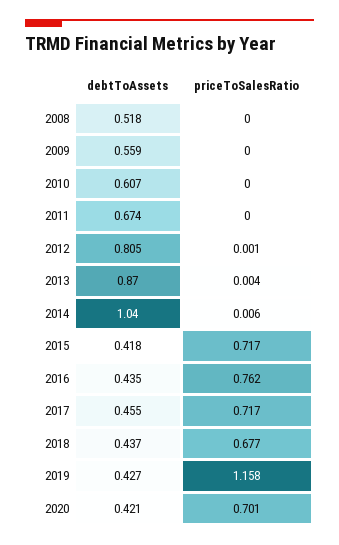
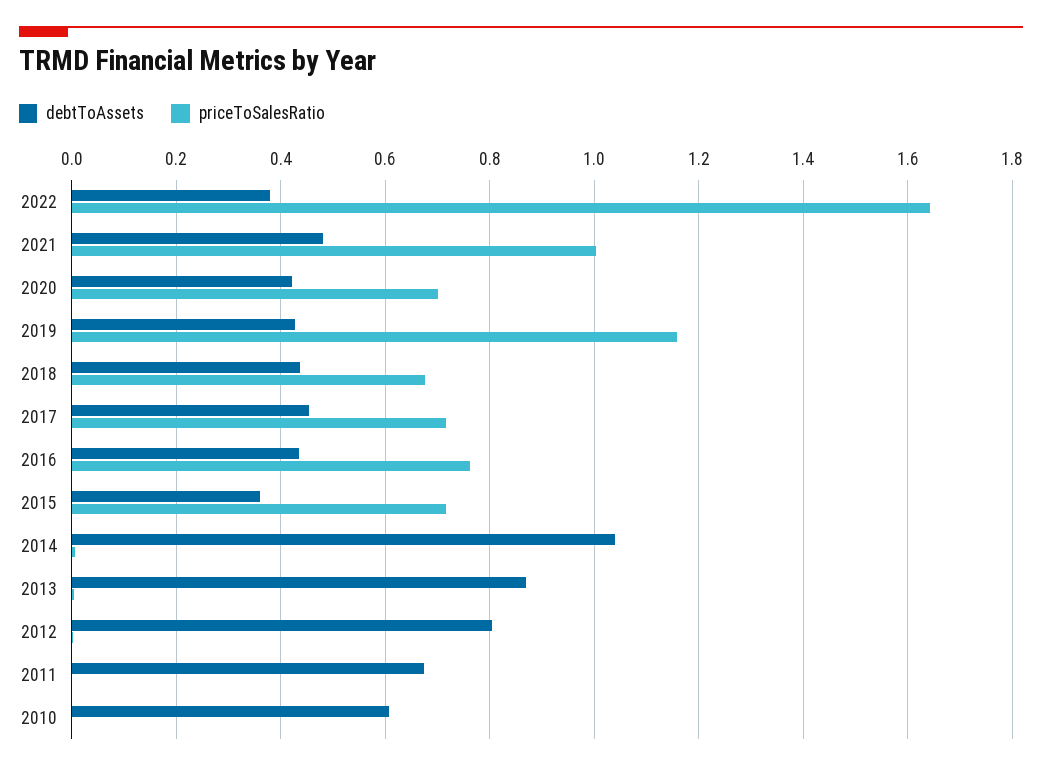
debtToAssets, 2008: 0.518 -> none
priceToSalesRatio, 2008: 0 -> none
debtToAssets, 2009: 0.559 -> none
priceToSalesRatio, 2009: 0 -> none
debtToAssets, 2015: 0.418 -> 0.36
debtToAssets, 2022: none -> 0.38
priceToSalesRatio, 2022: none -> 1.64
debtToAssets, 2021: none -> 0.48
priceToSalesRatio, 2021: none -> 1

